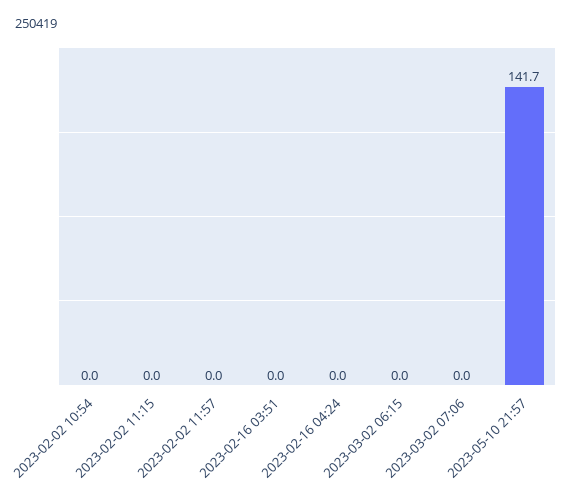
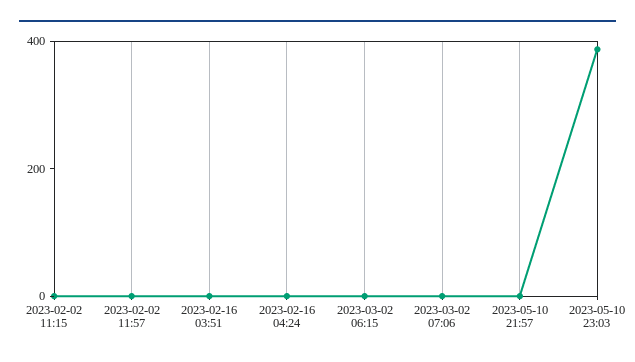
2023-02-02 10:54: 0 -> none
2023-05-10 21:57: 141.7 -> 0
2023-05-10 23:03: none -> 400

